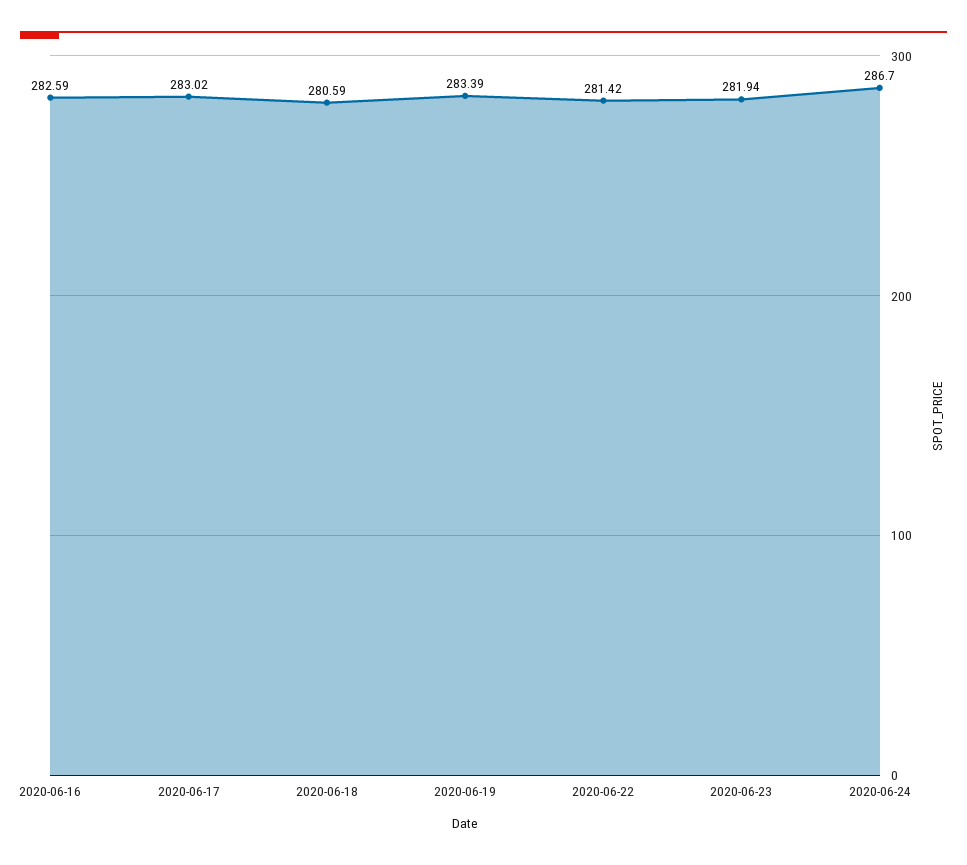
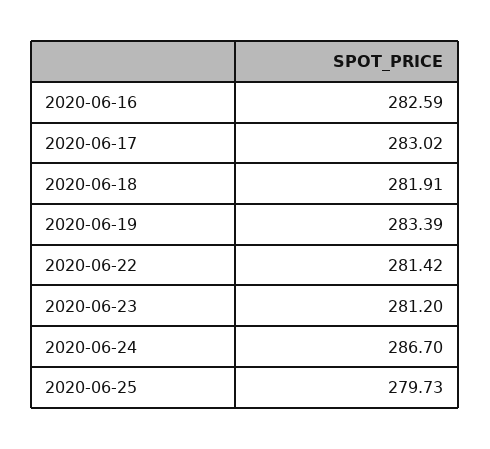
2020-06-18: 280.59 -> 281.91
2020-06-23: 281.94 -> 281.2
2020-06-25: none -> 279.73

